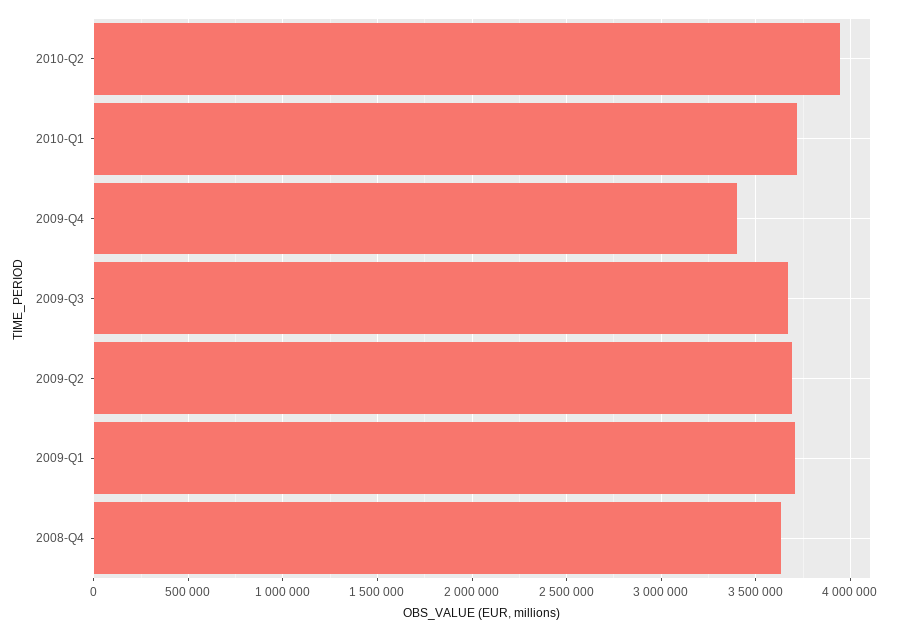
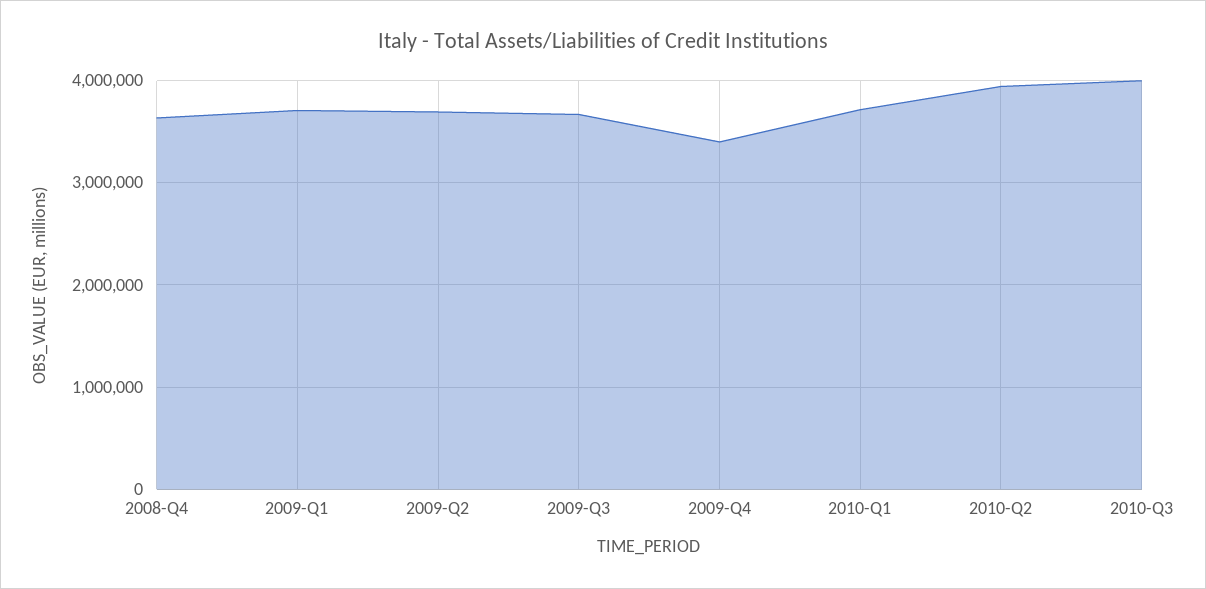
2010-Q3: none -> 4000000

